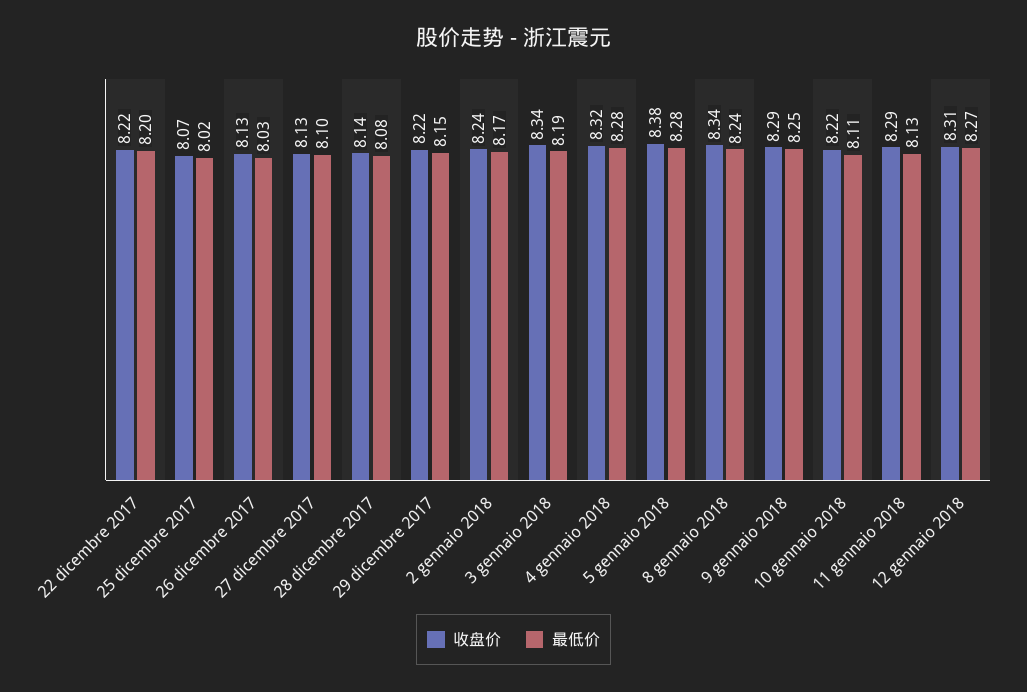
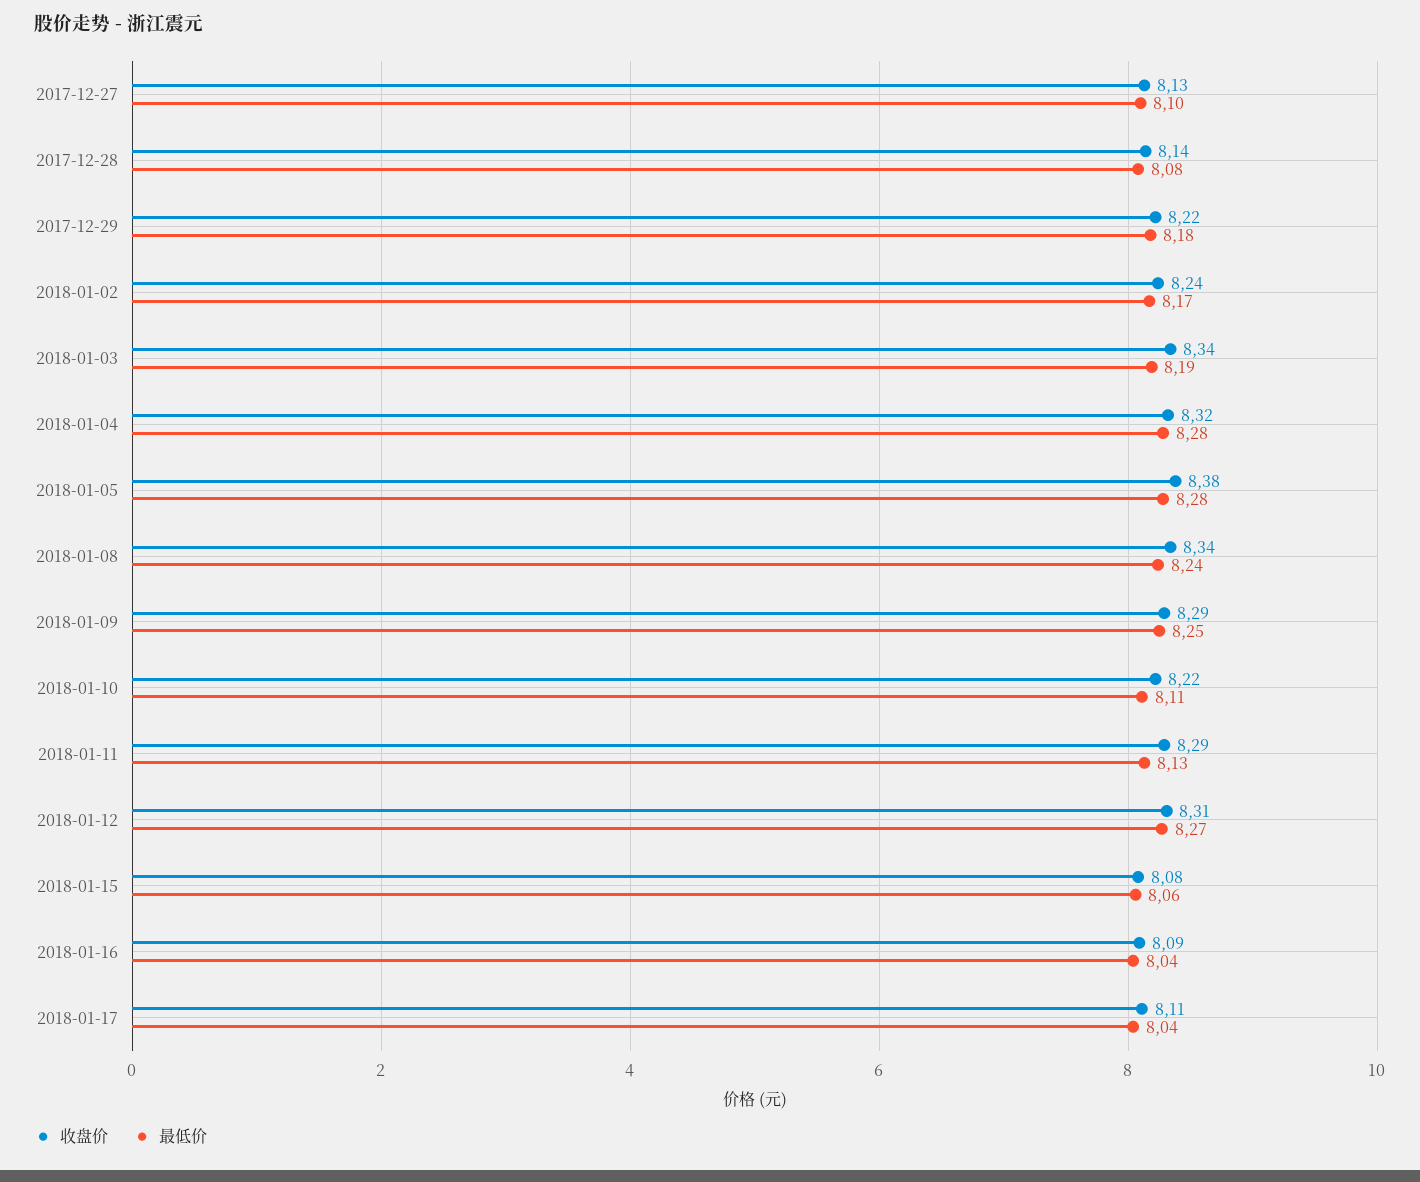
收盘价, 22 dicembre 2017: 8.22 -> none
最低价, 22 dicembre 2017: 8.2 -> none
收盘价, 25 dicembre 2017: 8.07 -> none
最低价, 25 dicembre 2017: 8.02 -> none
收盘价, 26 dicembre 2017: 8.13 -> none
最低价, 26 dicembre 2017: 8.03 -> none
最低价, 29 dicembre 2017: 8.15 -> 8.18
收盘价, 2018-01-15: none -> 8.08
最低价, 2018-01-15: none -> 8.06
收盘价, 2018-01-16: none -> 8.09
最低价, 2018-01-16: none -> 8.04
收盘价, 2018-01-17: none -> 8.11
最低价, 2018-01-17: none -> 8.04

